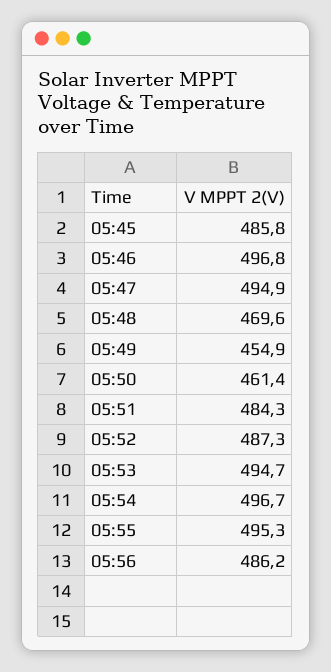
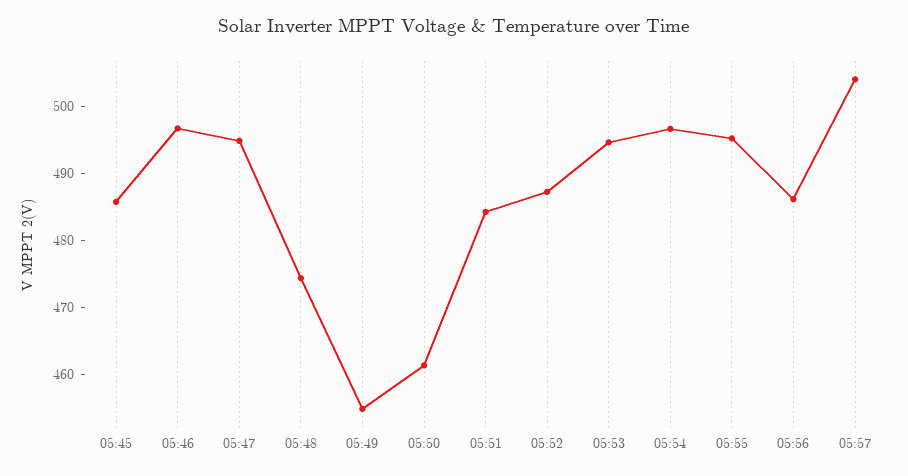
05:48: 469.6 -> 474
05:57: none -> 504

